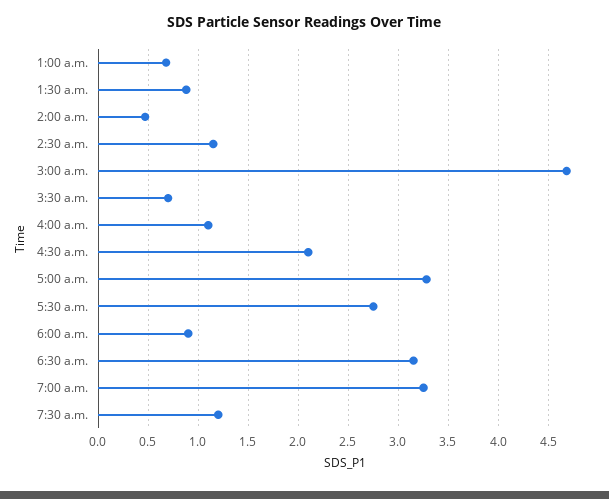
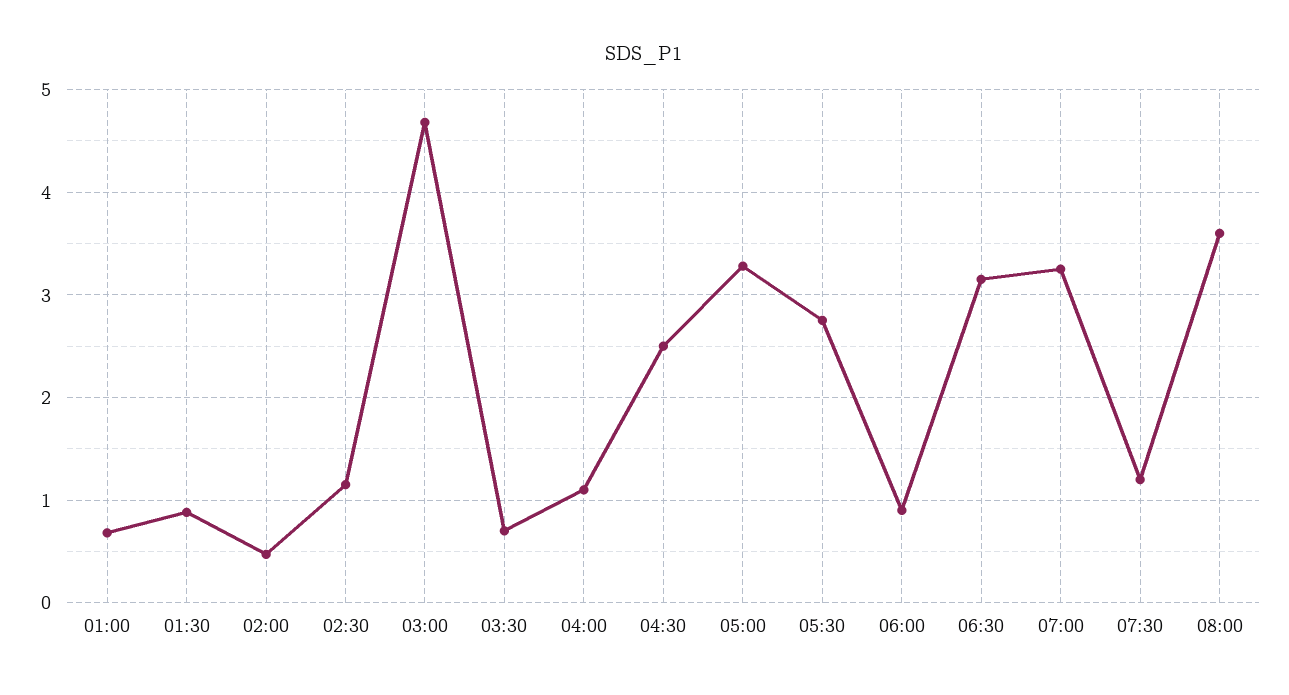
4:30 a.m.: 2.1 -> 2.5
08:00: none -> 3.6

